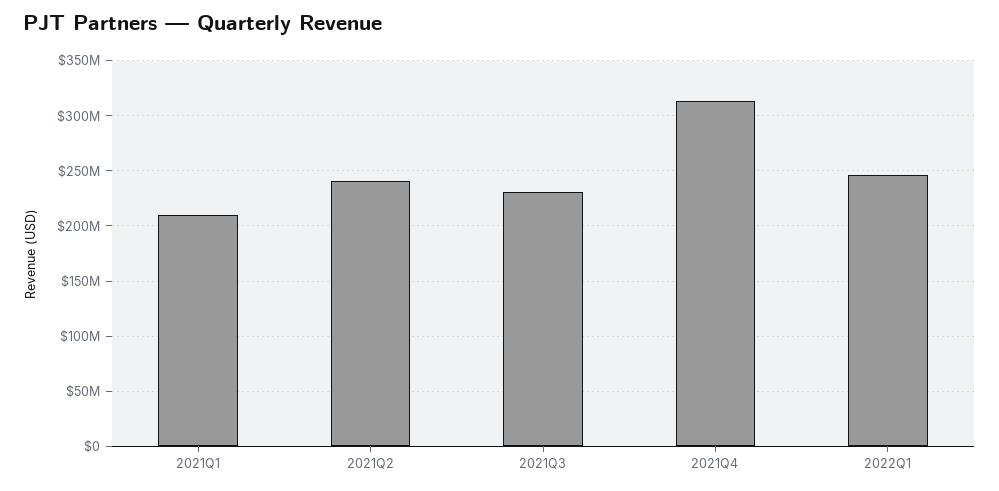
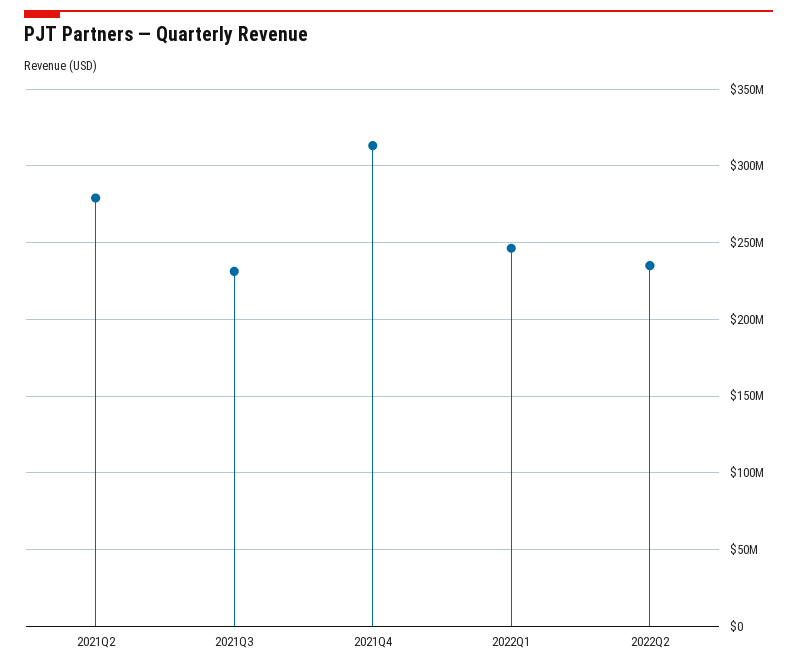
2021Q1: 210000000 -> none
2021Q2: 240000000 -> 280000000
2022Q2: none -> 235000000

